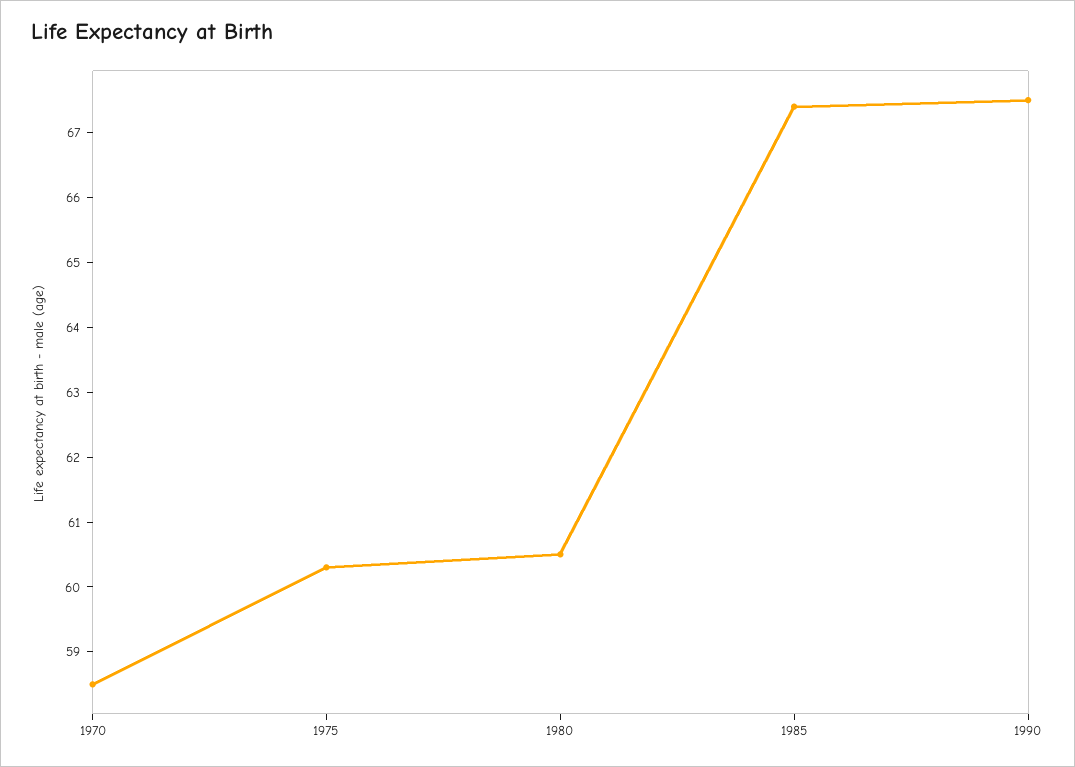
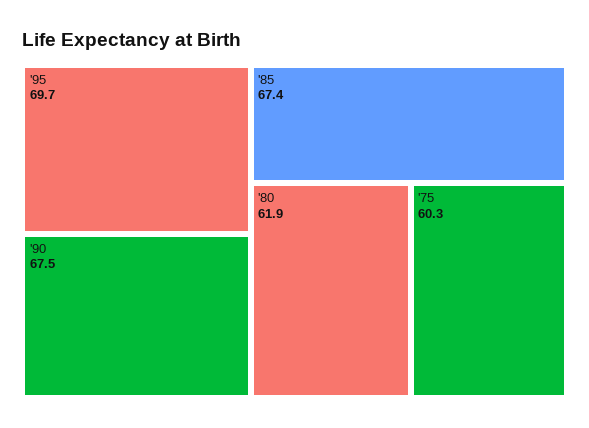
1970: 58.5 -> none
1980: 60.5 -> 61.9
'95: none -> 69.7

